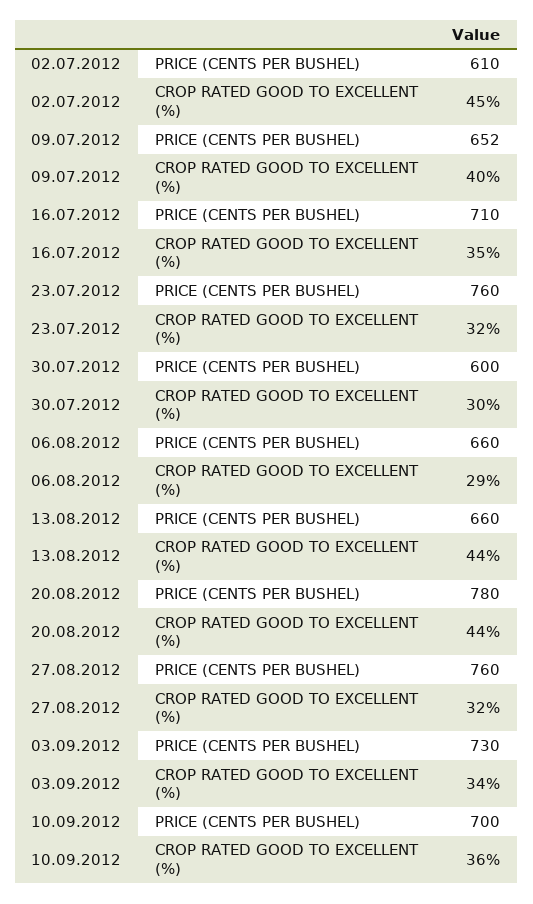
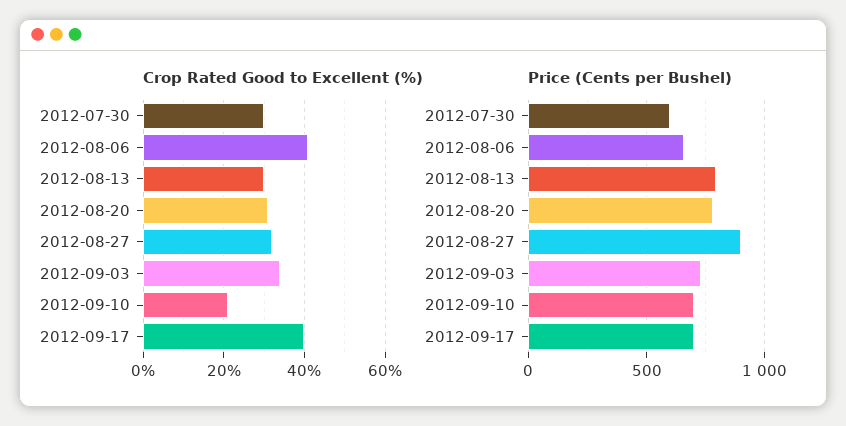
PRICE (CENTS PER BUSHEL), 02.07.2012: 610 -> none
CROP RATED GOOD TO EXCELLENT (%), 02.07.2012: 45 -> none
PRICE (CENTS PER BUSHEL), 09.07.2012: 652 -> none
CROP RATED GOOD TO EXCELLENT (%), 09.07.2012: 40 -> none
PRICE (CENTS PER BUSHEL), 16.07.2012: 710 -> none
CROP RATED GOOD TO EXCELLENT (%), 16.07.2012: 35 -> none
PRICE (CENTS PER BUSHEL), 23.07.2012: 760 -> none
CROP RATED GOOD TO EXCELLENT (%), 23.07.2012: 32 -> none
CROP RATED GOOD TO EXCELLENT (%), 06.08.2012: 29 -> 40
PRICE (CENTS PER BUSHEL), 13.08.2012: 660 -> 800
CROP RATED GOOD TO EXCELLENT (%), 13.08.2012: 44 -> 30
CROP RATED GOOD TO EXCELLENT (%), 20.08.2012: 44 -> 30
PRICE (CENTS PER BUSHEL), 27.08.2012: 760 -> 900
CROP RATED GOOD TO EXCELLENT (%), 10.09.2012: 36 -> 20
CROP RATED GOOD TO EXCELLENT (%), 2012-09-17: none -> 40
PRICE (CENTS PER BUSHEL), 2012-09-17: none -> 700

